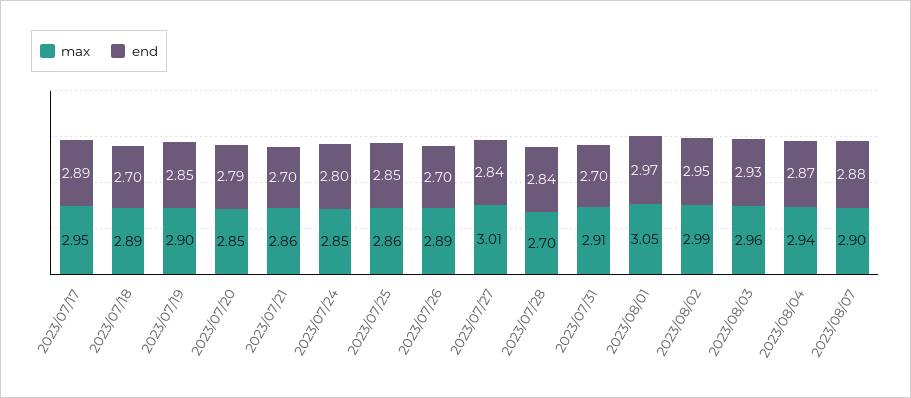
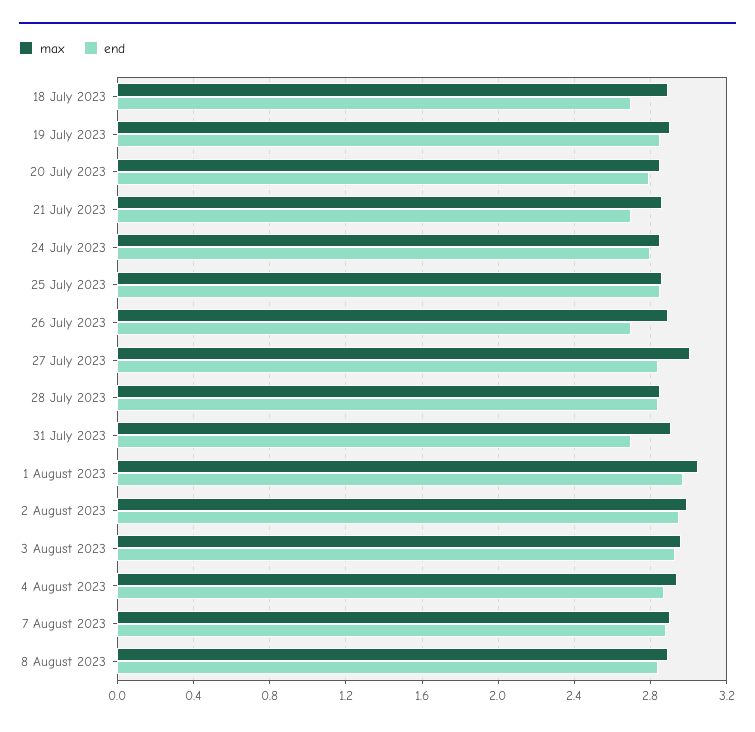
max, 2023/07/17: 2.95 -> none
end, 2023/07/17: 2.89 -> none
max, 2023/07/28: 2.7 -> 2.85
max, 8 August 2023: none -> 2.9
end, 8 August 2023: none -> 2.85

